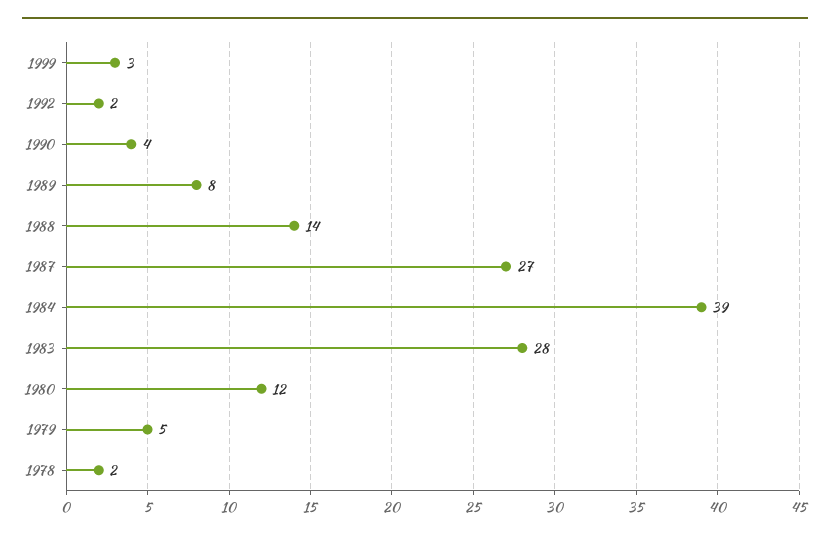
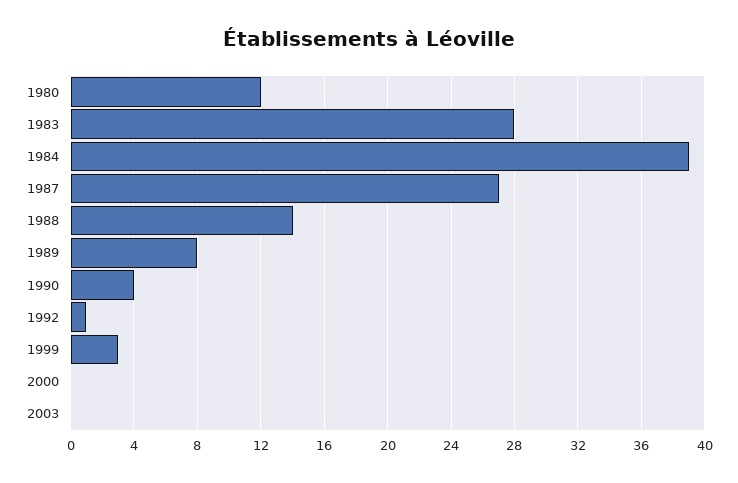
1992: 2 -> 1
1979: 5 -> none
1978: 2 -> none
2000: none -> 0
2003: none -> 0

